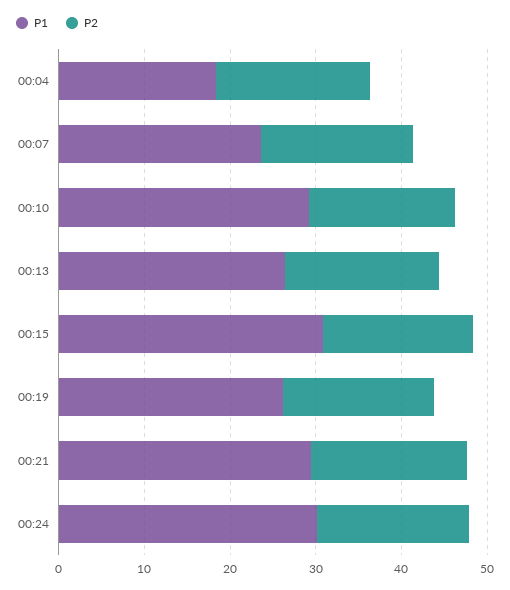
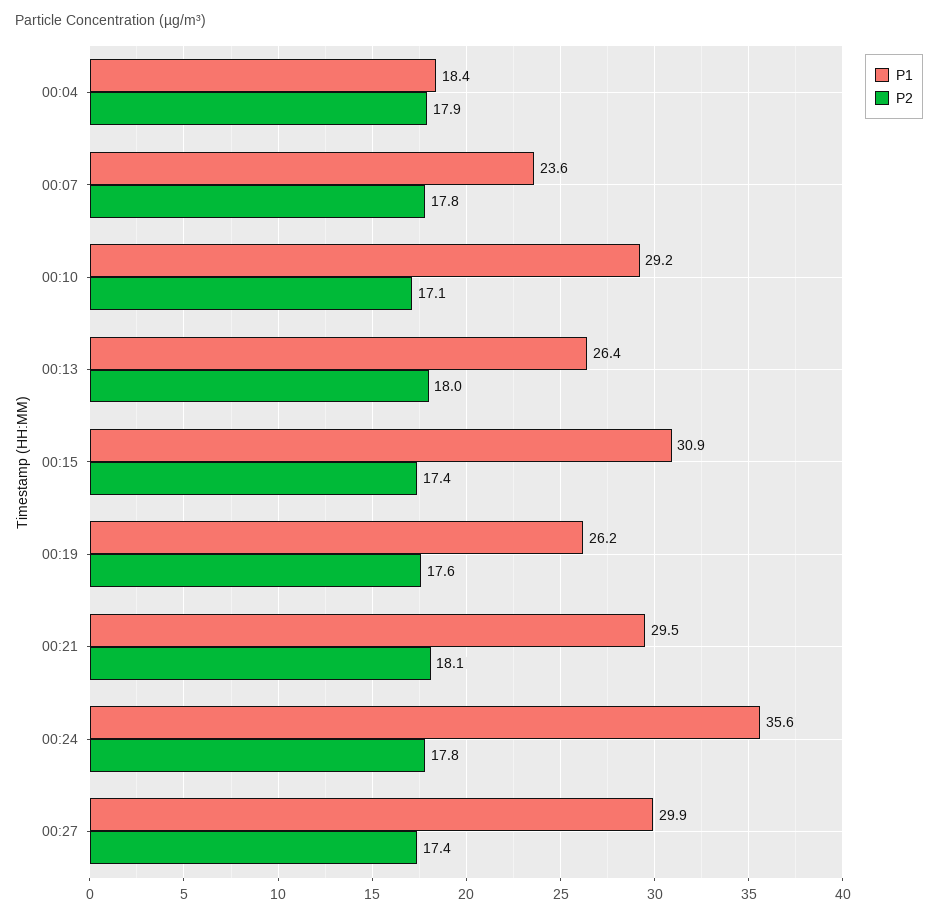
P1, 00:24: 30 -> 35.6
P1, 00:27: none -> 29.9
P2, 00:27: none -> 17.4

